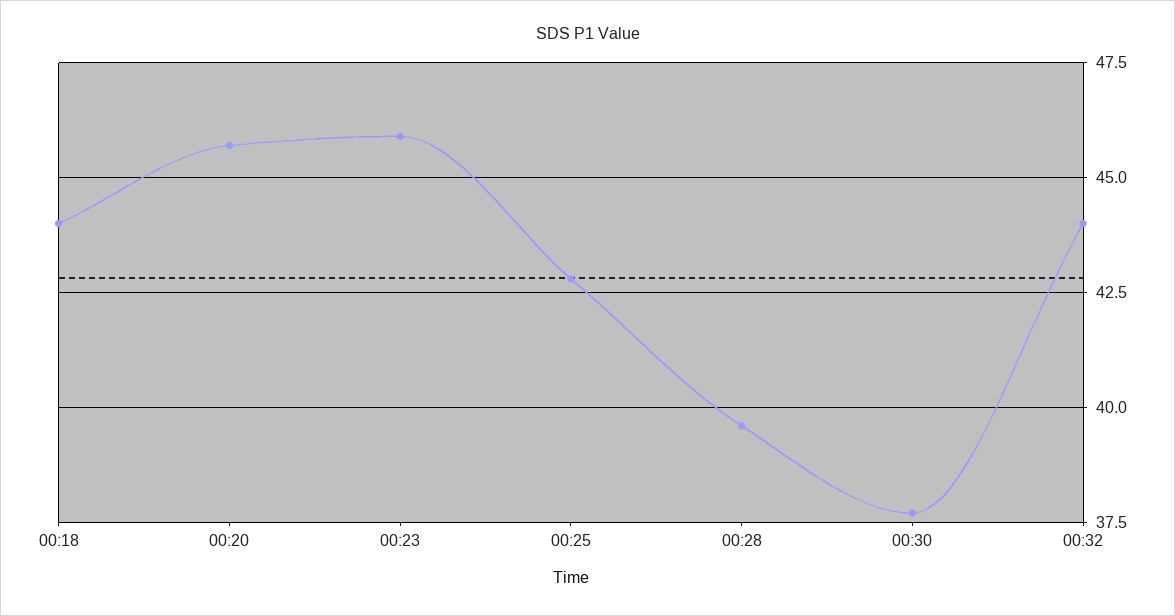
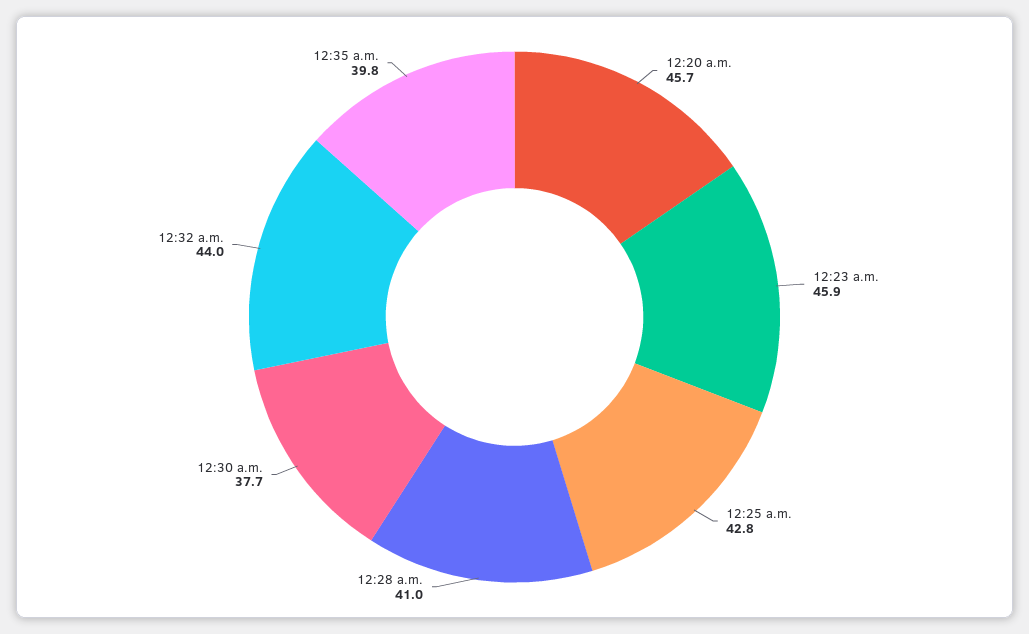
00:18: 44 -> none
00:28: 39.5 -> 41
12:35 a.m.: none -> 39.8

